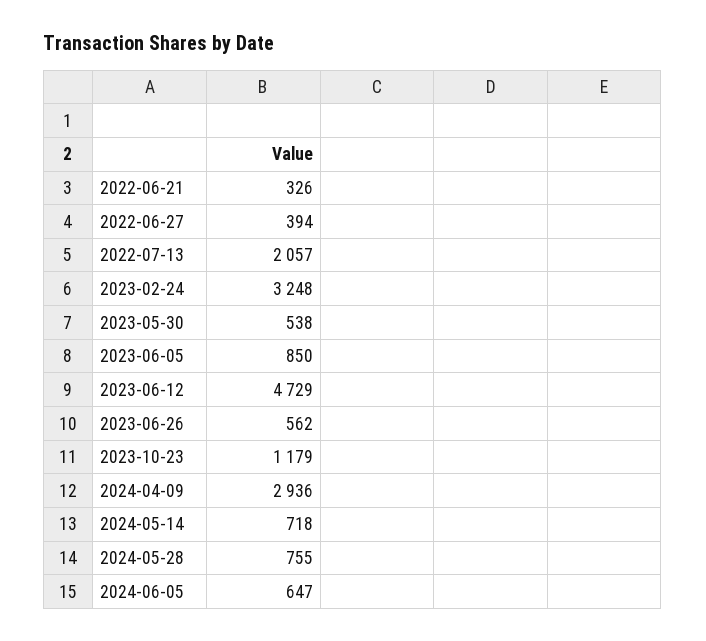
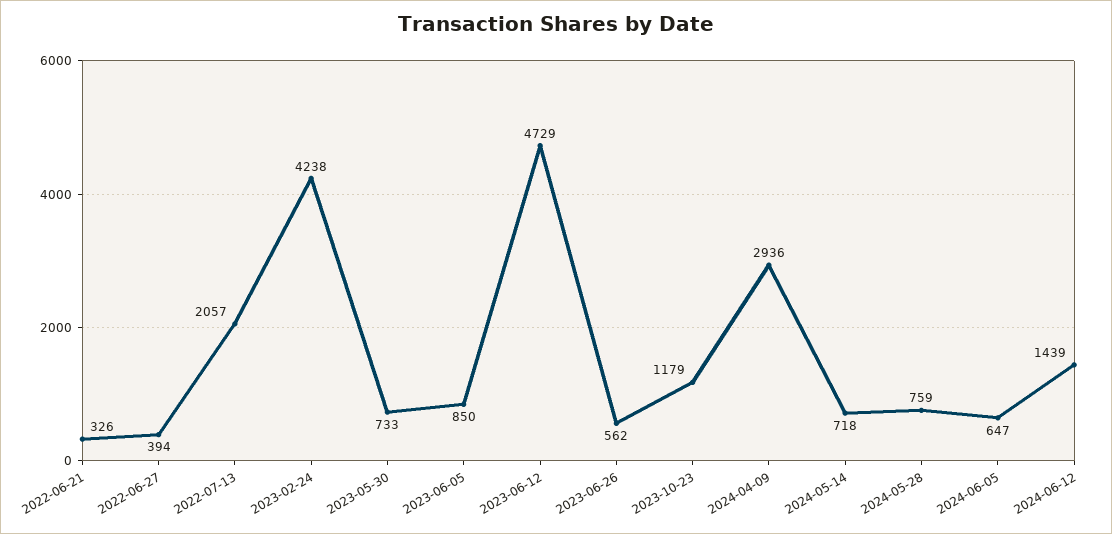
2023-02-24: 3248 -> 4238
2023-05-30: 538 -> 733
2024-05-28: 755 -> 759
2024-06-12: none -> 1439

